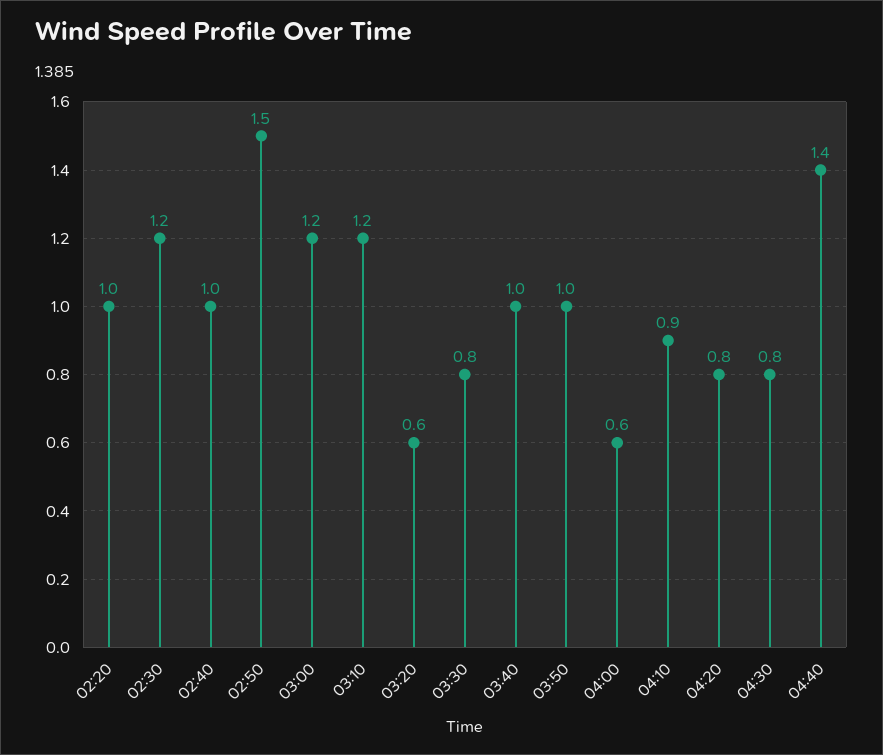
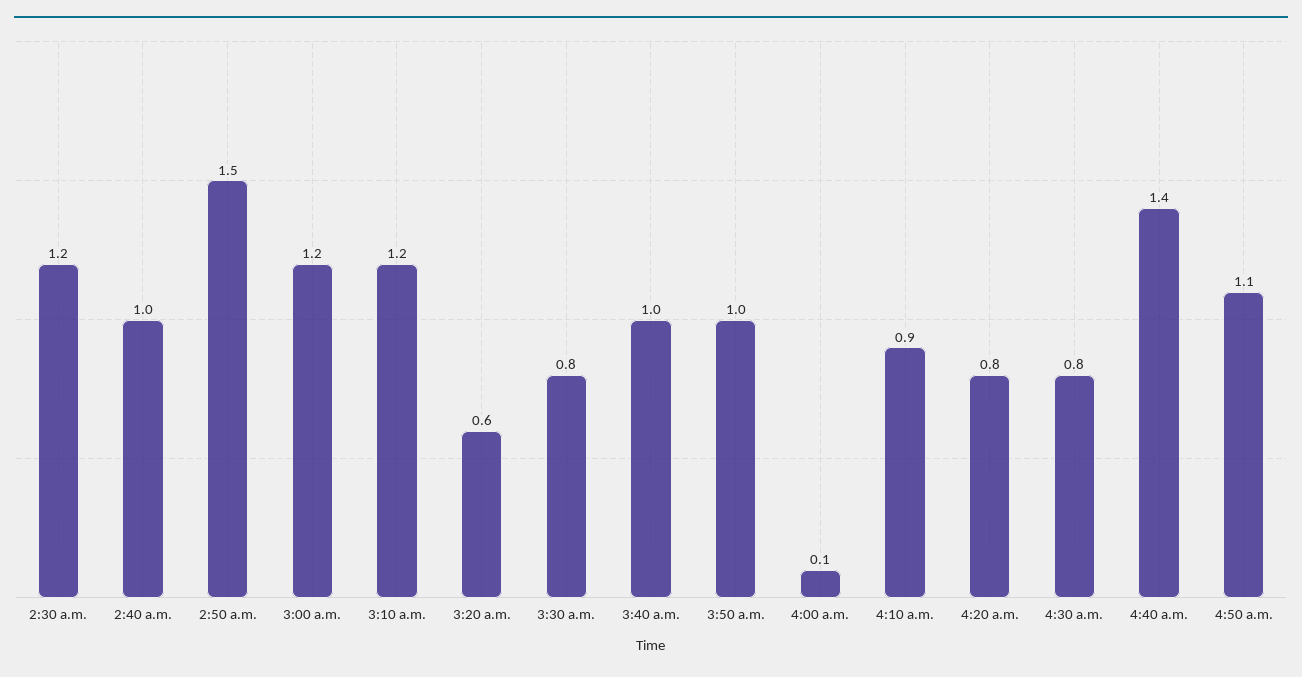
02:20: 1 -> none
04:00: 0.6 -> 0.1
4:50 a.m.: none -> 1.1

